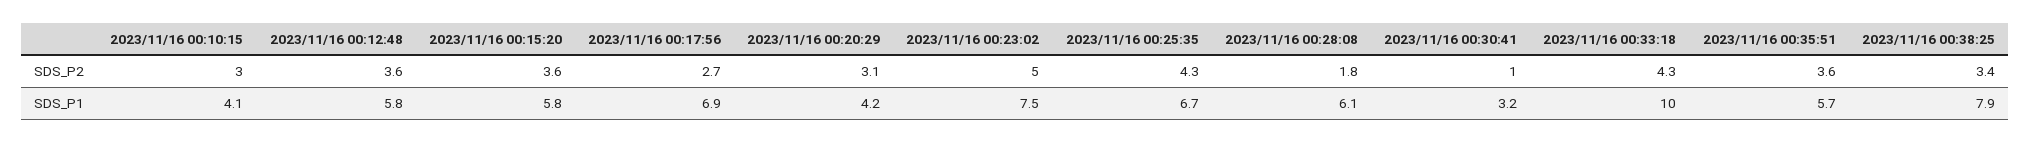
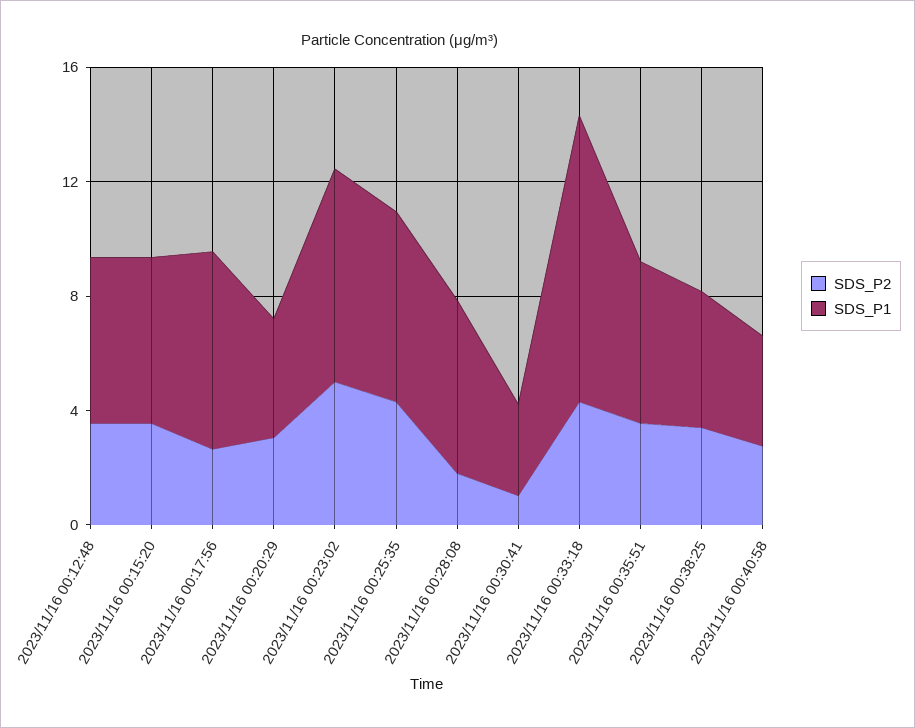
SDS_P2, 2023/11/16 00:10:15: 3 -> none
SDS_P1, 2023/11/16 00:10:15: 4.1 -> none
SDS_P1, 2023/11/16 00:38:25: 7.9 -> 5
SDS_P2, 2023/11/16 00:40:58: none -> 3
SDS_P1, 2023/11/16 00:40:58: none -> 4

